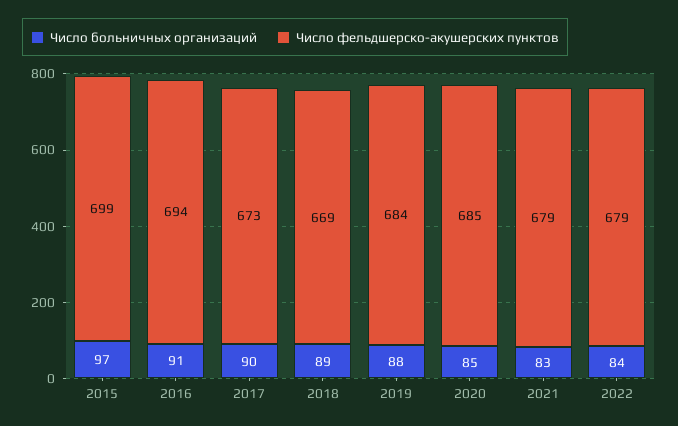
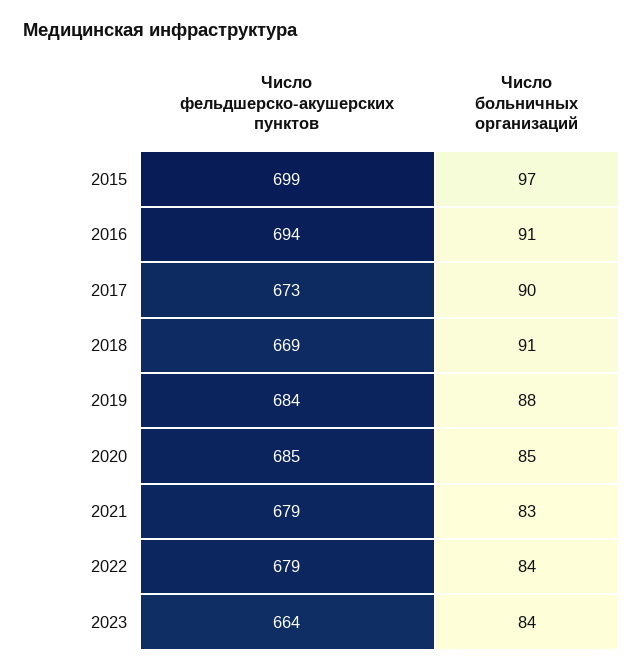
Число больничных организаций, 2018: 89 -> 91
Число фельдшерско-акушерских пунктов, 2023: none -> 664
Число больничных организаций, 2023: none -> 84

